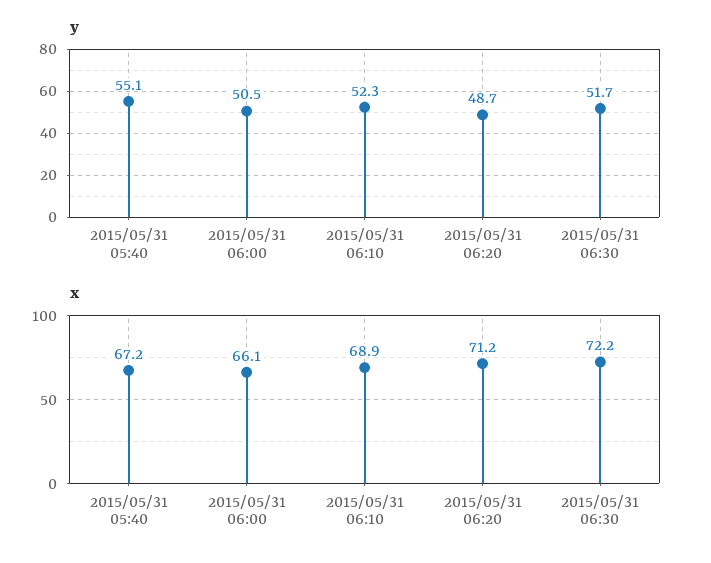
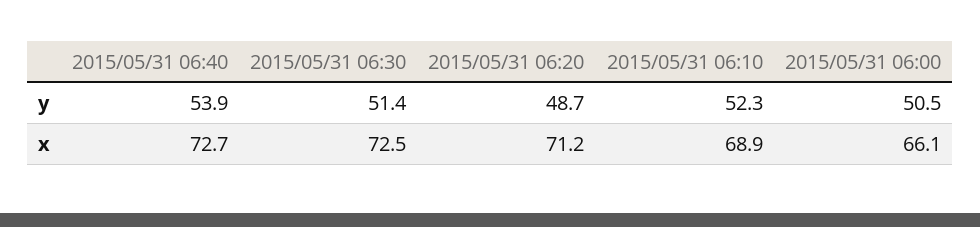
y, 2015/05/31 05:40: 55.1 -> none
y, 2015/05/31 06:30: 51.7 -> 51.4
x, 2015/05/31 05:40: 67.2 -> none
x, 2015/05/31 06:30: 72.2 -> 72.5
y, 2015/05/31 06:40: none -> 53.9
x, 2015/05/31 06:40: none -> 72.7

